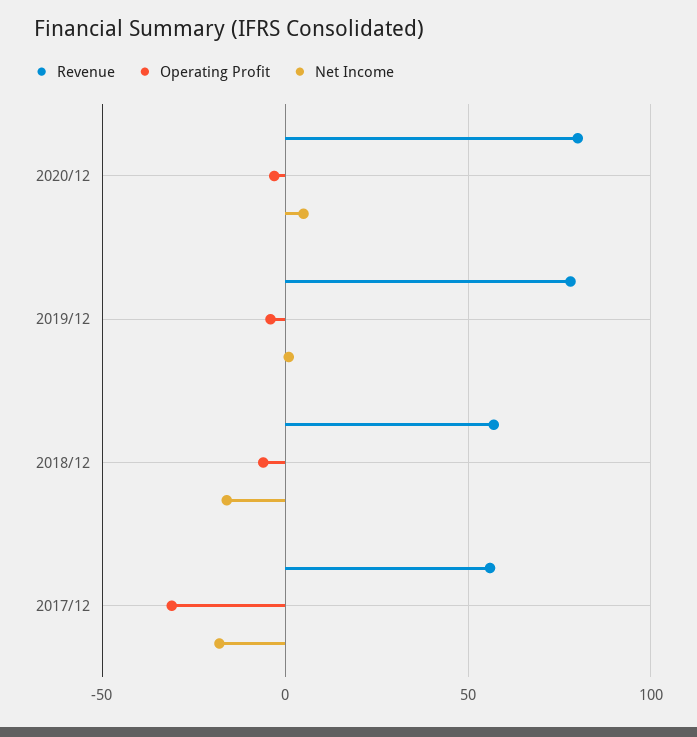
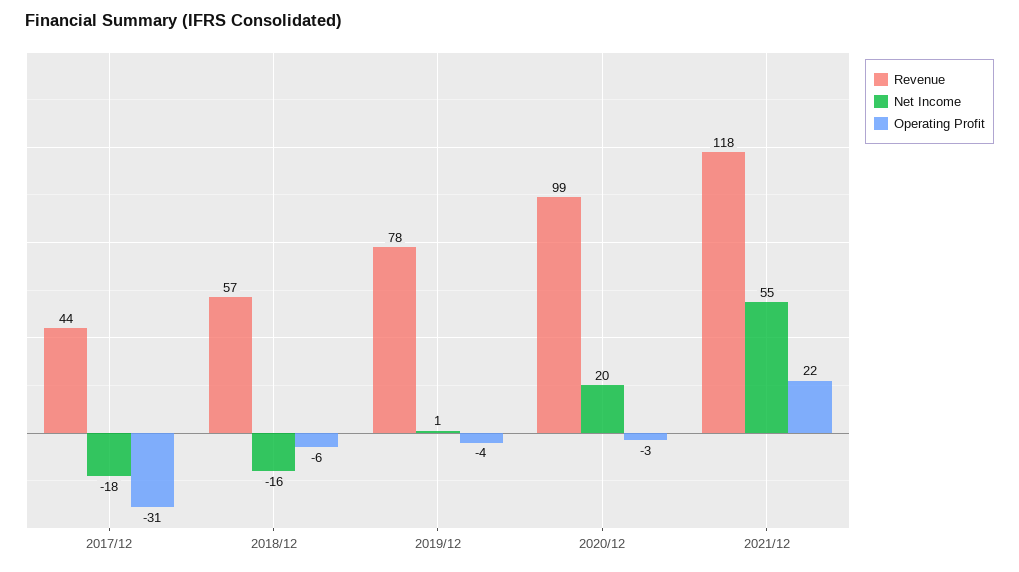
Revenue, 2020/12: 80 -> 99
Net Income, 2020/12: 5 -> 20
Revenue, 2017/12: 55 -> 44
Revenue, 2021/12: none -> 118
Net Income, 2021/12: none -> 55
Operating Profit, 2021/12: none -> 22

